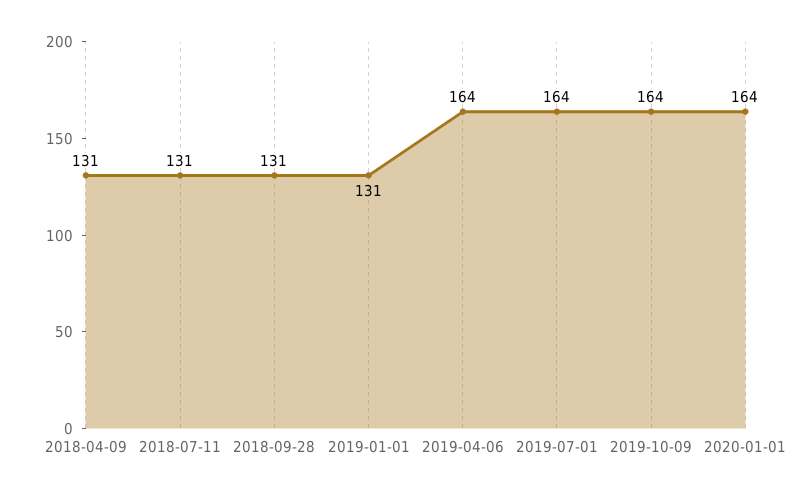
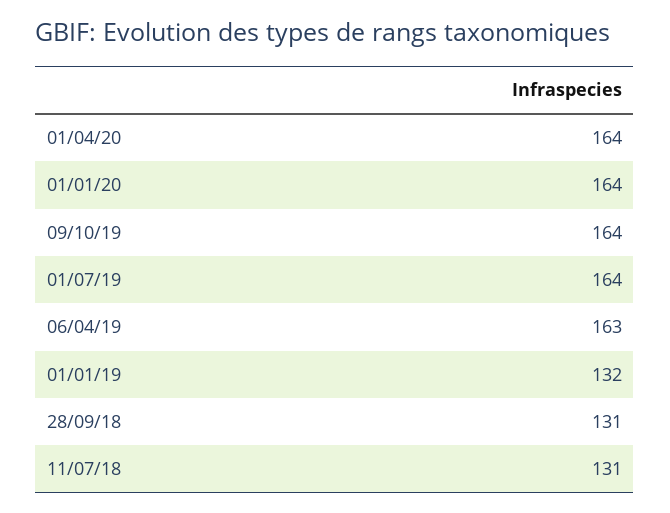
2018-04-09: 131 -> none
2019-01-01: 131 -> 132
2019-04-06: 164 -> 163
01/04/20: none -> 164

